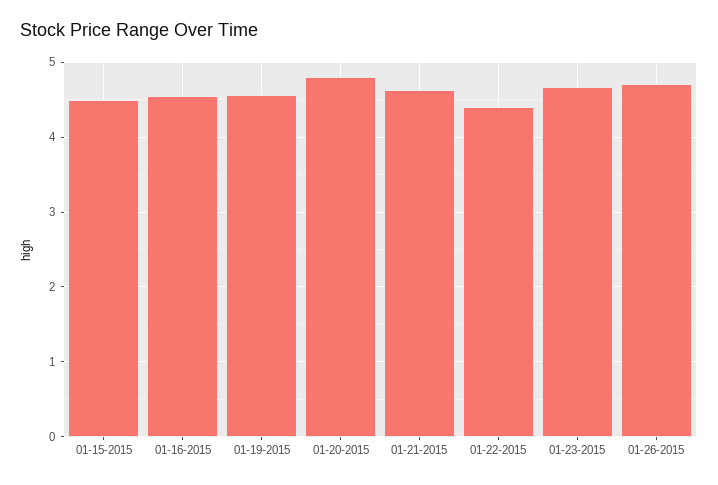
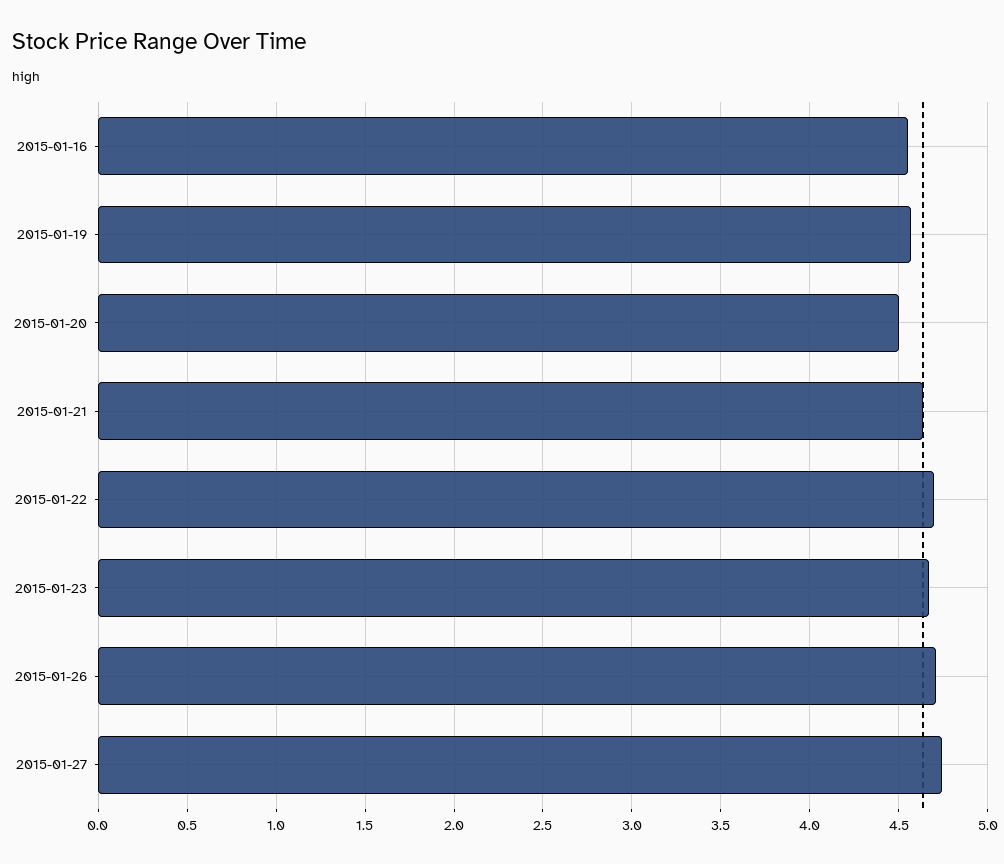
01-15-2015: 4.5 -> none
01-20-2015: 4.8 -> 4.5
01-22-2015: 4.4 -> 4.7
2015-01-27: none -> 4.75

